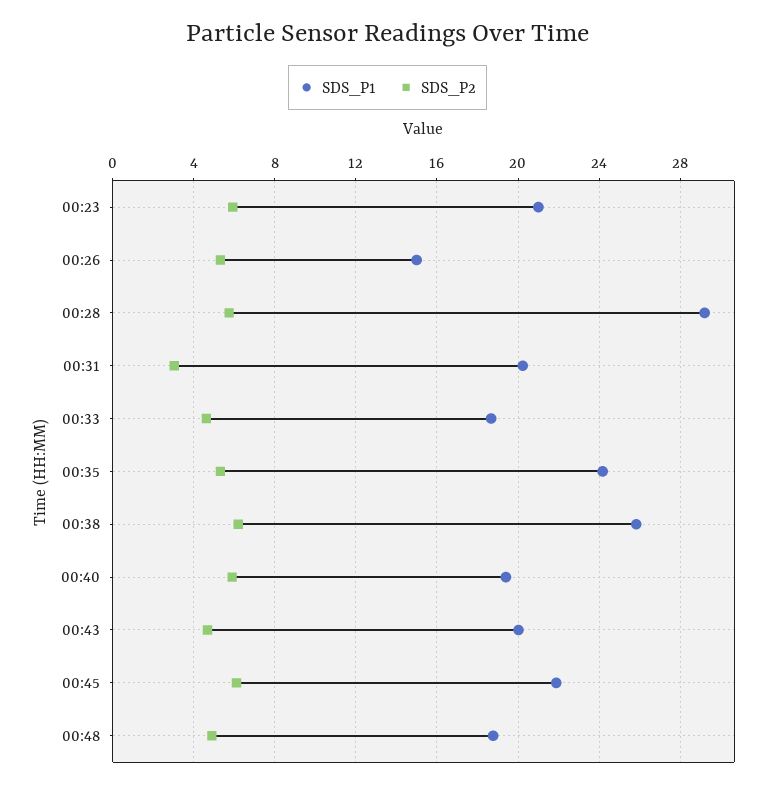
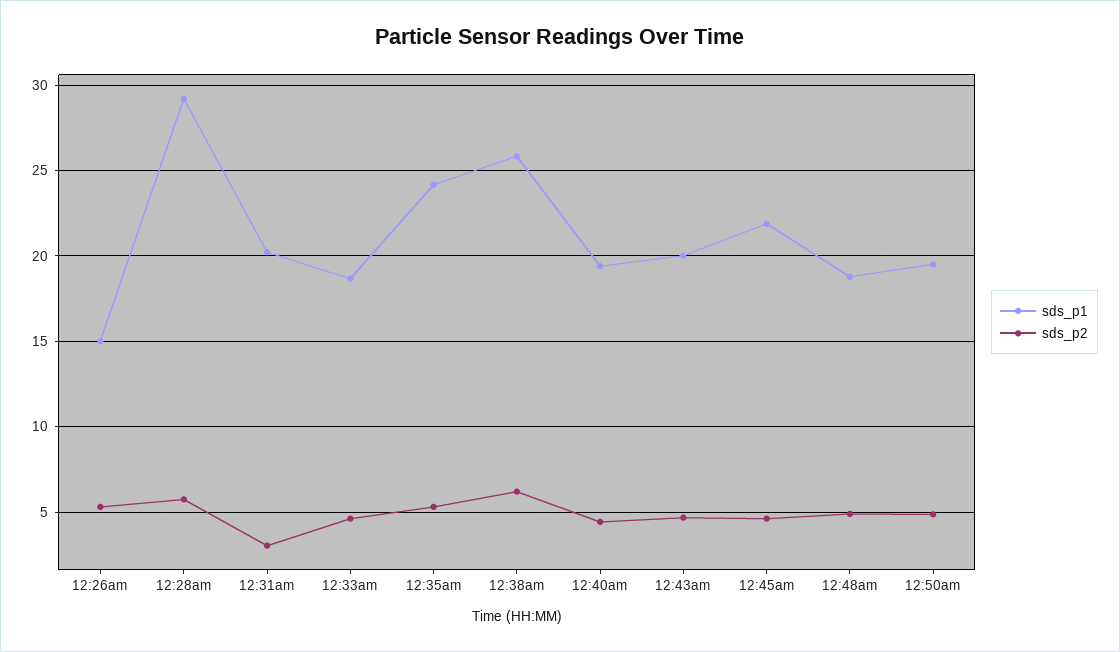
SDS_P1, 00:23: 21 -> none
SDS_P2, 00:23: 6 -> none
SDS_P2, 00:40: 6 -> 4.5
SDS_P2, 00:45: 6 -> 4.5
SDS_P1, 12:50am: none -> 19.5
SDS_P2, 12:50am: none -> 5

